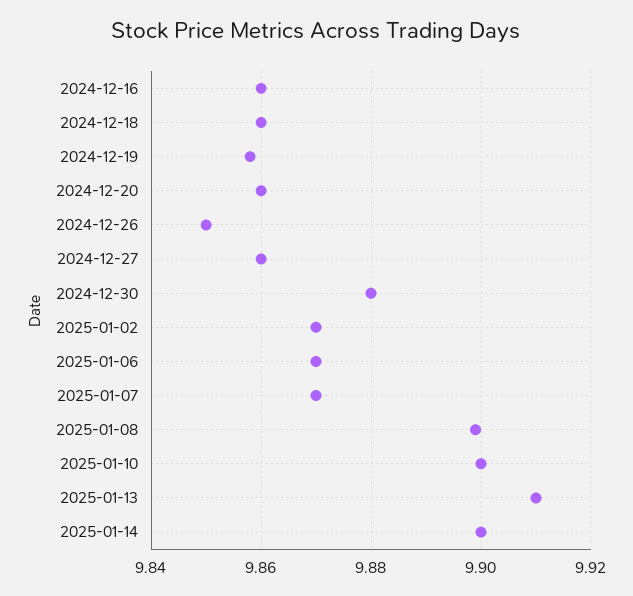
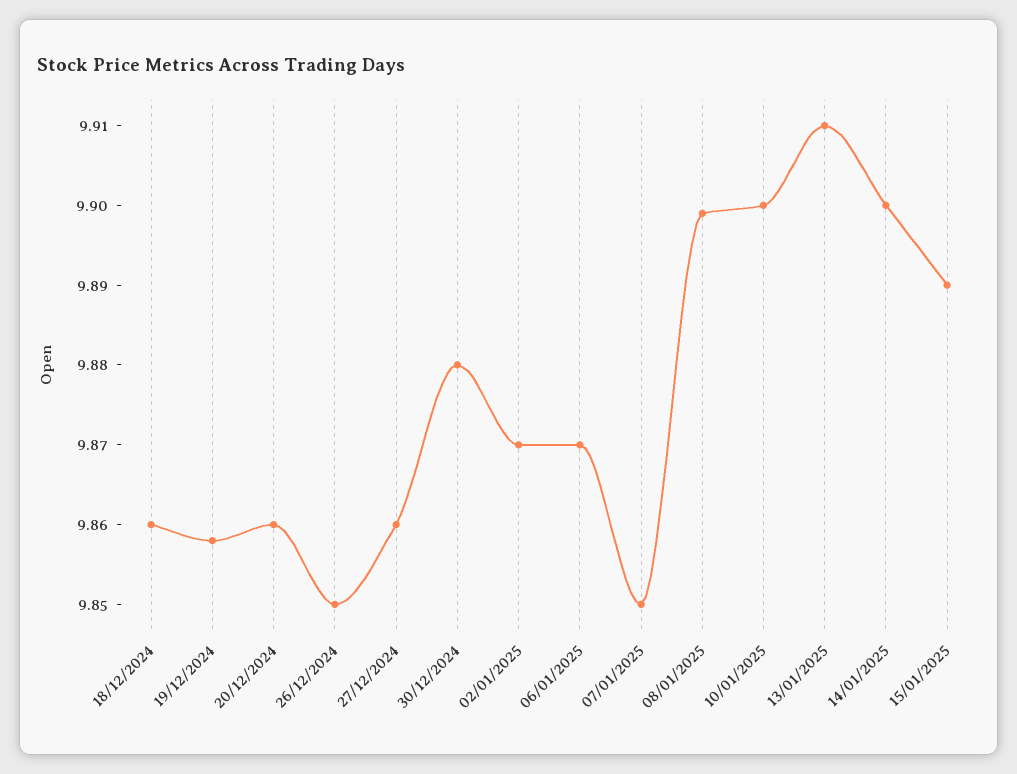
2024-12-16: 9.86 -> none
2025-01-07: 9.87 -> 9.85
15/01/2025: none -> 9.89

